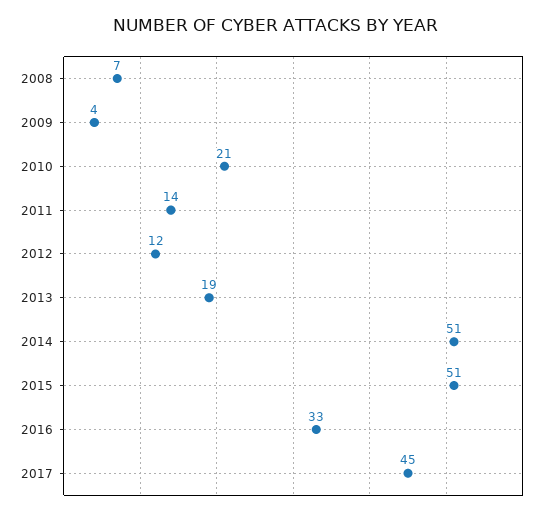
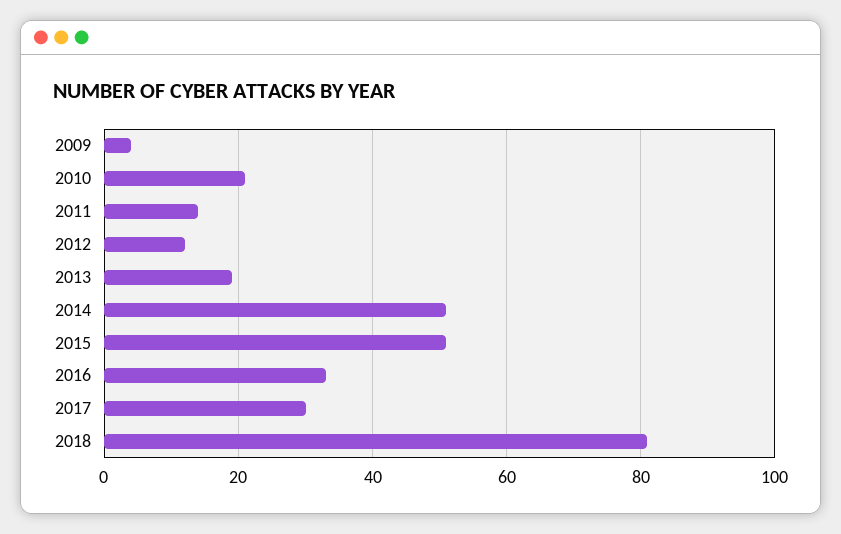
2008: 7 -> none
2017: 45 -> 30
2018: none -> 80

